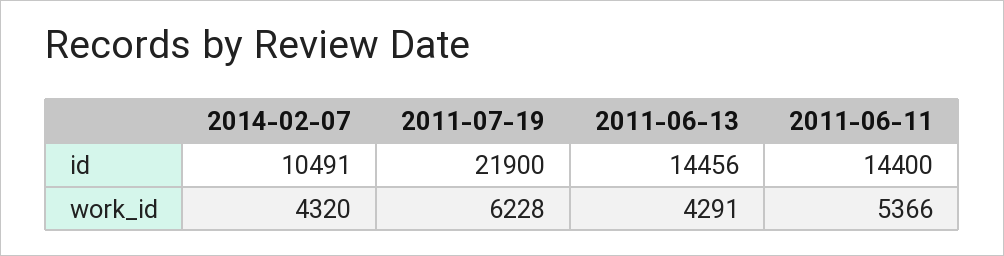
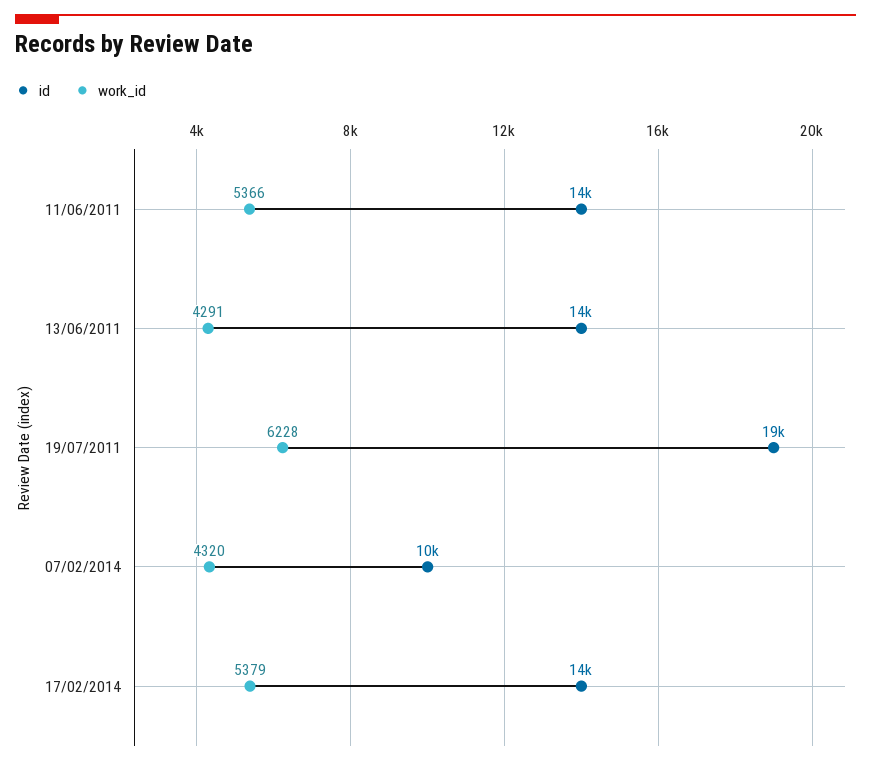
id, 2011-07-19: 21900 -> 19000
id, 17/02/2014: none -> 14000
work_id, 17/02/2014: none -> 5379

